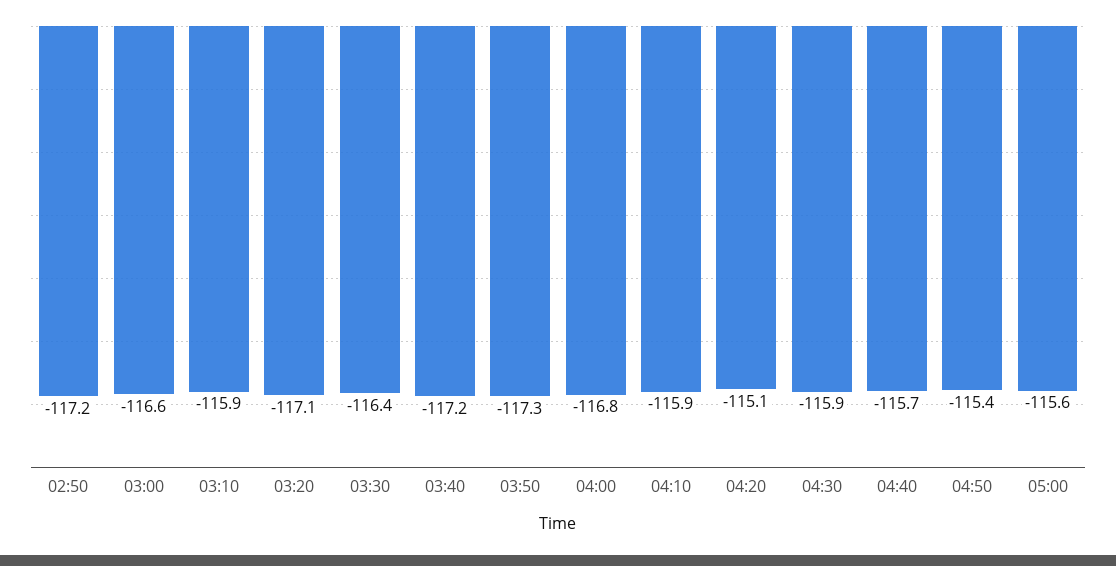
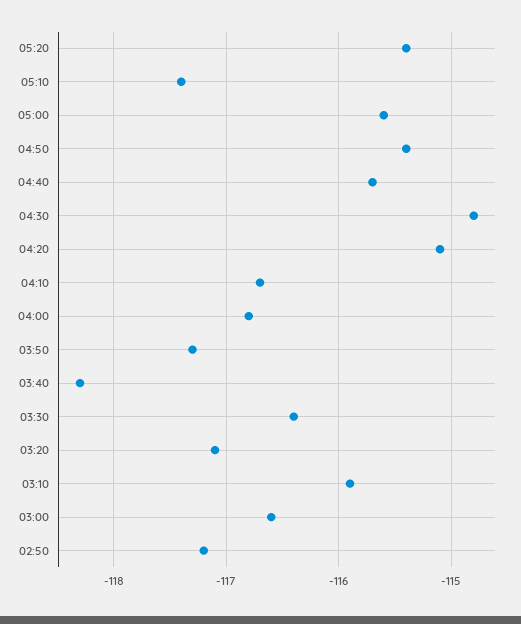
03:40: -117.2 -> -118.3
04:10: -115.9 -> -116.7
04:30: -115.9 -> -114.8
05:20: none -> -115.4
05:10: none -> -117.4

